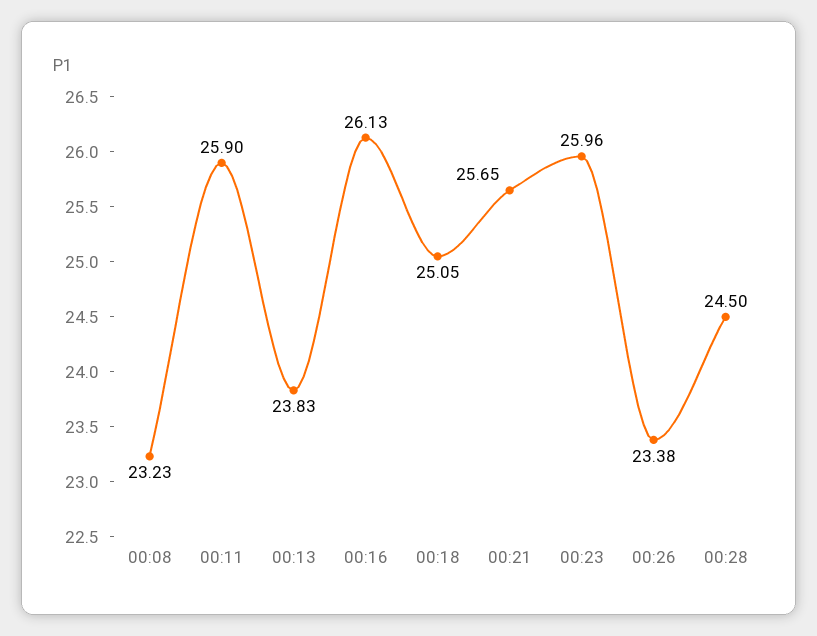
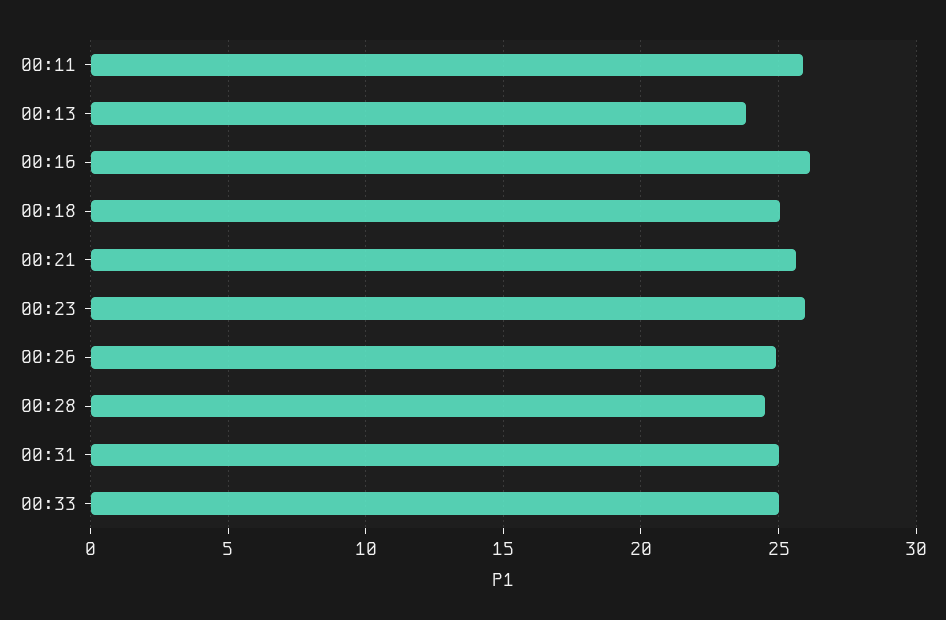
00:08: 23.23 -> none
00:26: 23.38 -> 25
00:31: none -> 25
00:33: none -> 25

